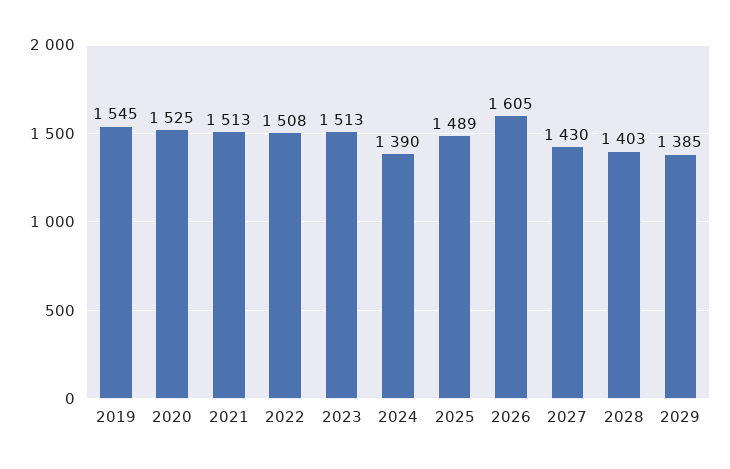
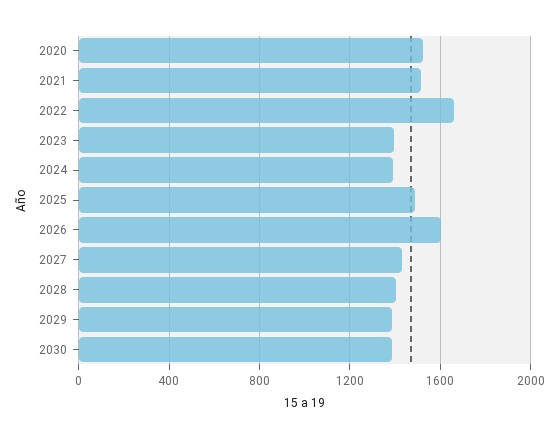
2019: 1545 -> none
2022: 1508 -> 1650
2023: 1513 -> 1400
2030: none -> 1400

